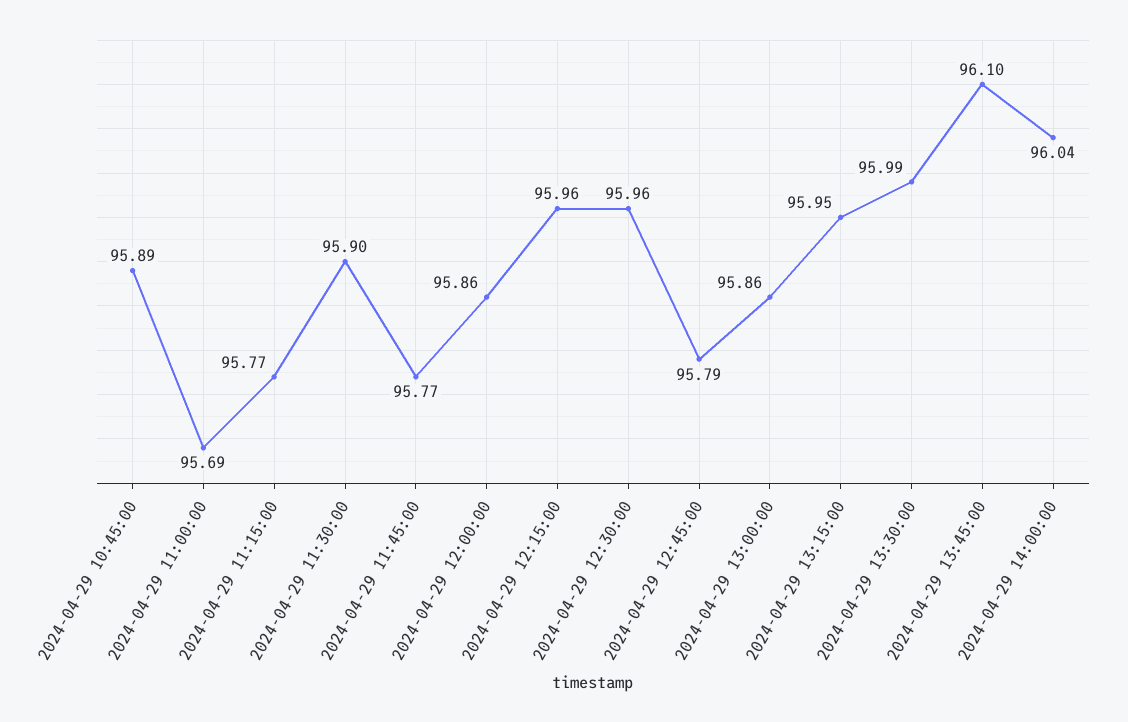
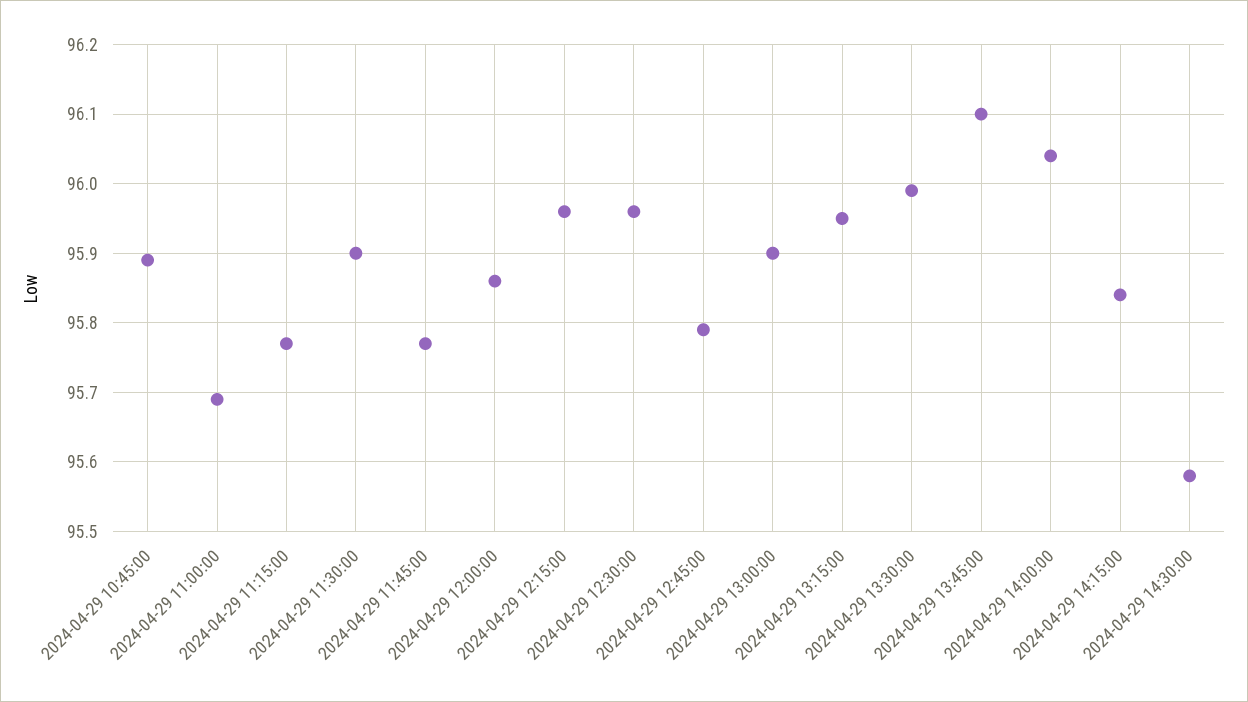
2024-04-29 13:00:00: 95.86 -> 95.9
2024-04-29 14:15:00: none -> 95.84
2024-04-29 14:30:00: none -> 95.58

